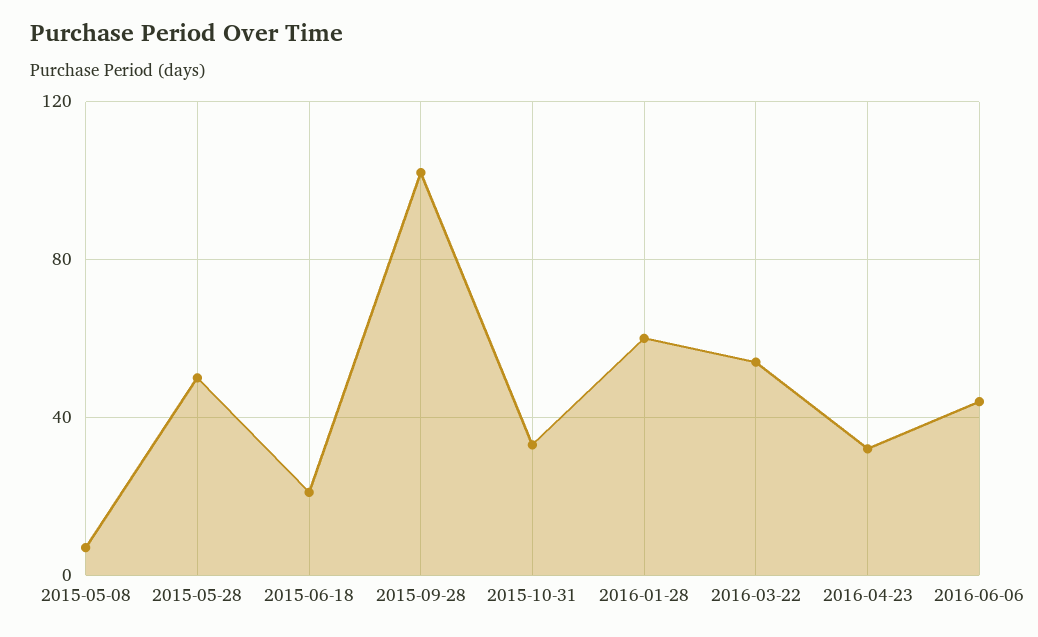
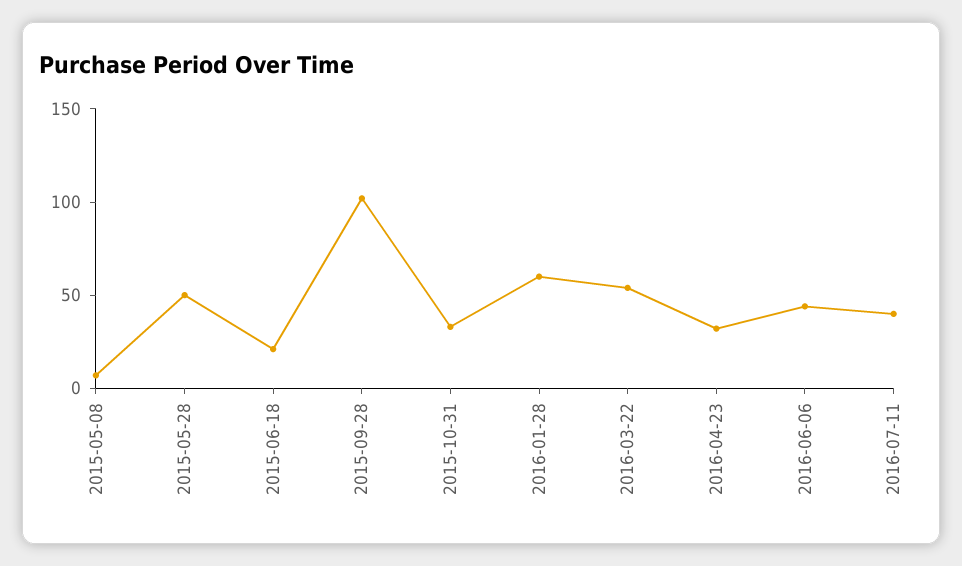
2016-07-11: none -> 40

